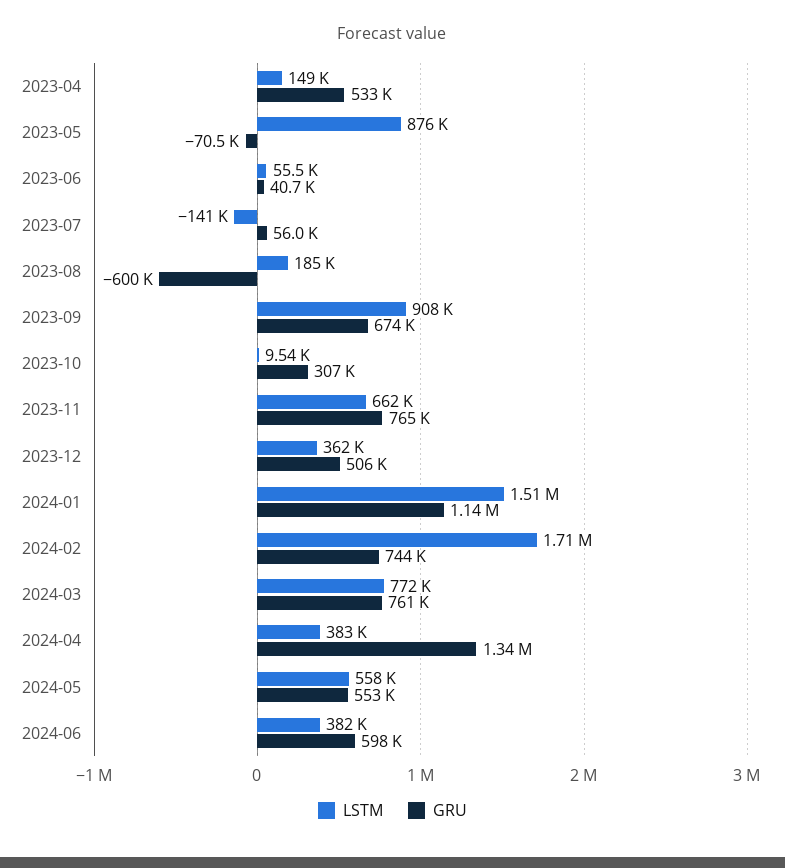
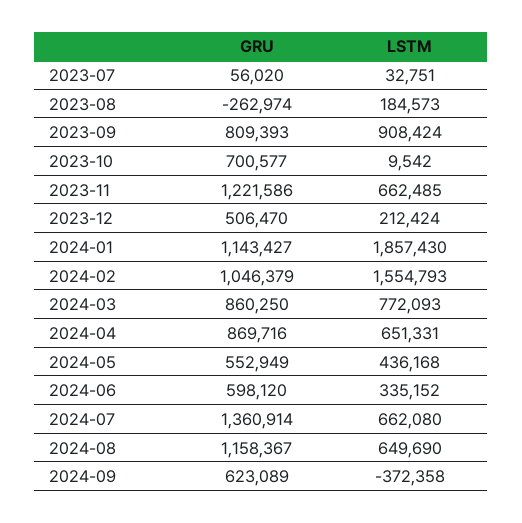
LSTM, 2023-04: 149000 -> none
GRU, 2023-04: 533000 -> none
LSTM, 2023-05: 876000 -> none
GRU, 2023-05: -70500 -> none
LSTM, 2023-06: 55500 -> none
GRU, 2023-06: 40700 -> none
LSTM, 2023-07: -141000 -> 32751
GRU, 2023-08: -600000 -> -262974
GRU, 2023-09: 674000 -> 809393
GRU, 2023-10: 307000 -> 700577
GRU, 2023-11: 765000 -> 1221586
LSTM, 2023-12: 362000 -> 212424
LSTM, 2024-01: 1510000 -> 1857430
LSTM, 2024-02: 1710000 -> 1554793
GRU, 2024-02: 744000 -> 1046379
GRU, 2024-03: 761000 -> 860250
LSTM, 2024-04: 383000 -> 651331
GRU, 2024-04: 1340000 -> 869716
LSTM, 2024-05: 558000 -> 436168
LSTM, 2024-06: 382000 -> 335152
GRU, 2024-07: none -> 1360914
LSTM, 2024-07: none -> 662080
GRU, 2024-08: none -> 1158367
LSTM, 2024-08: none -> 649690
GRU, 2024-09: none -> 623089
LSTM, 2024-09: none -> -372358

